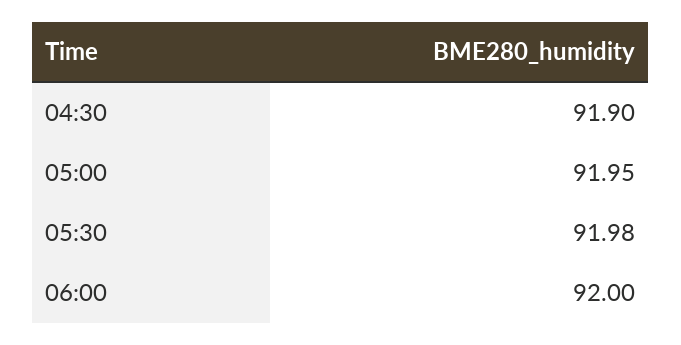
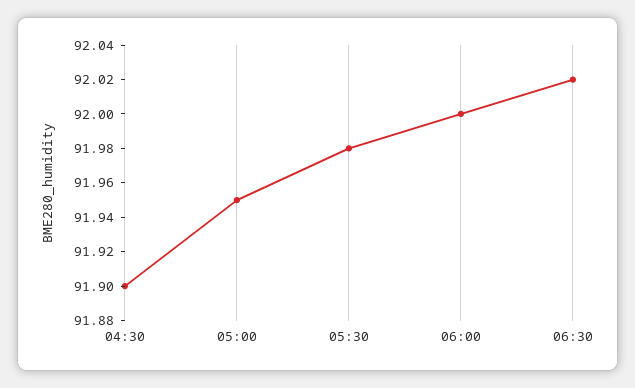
06:30: none -> 92.02

